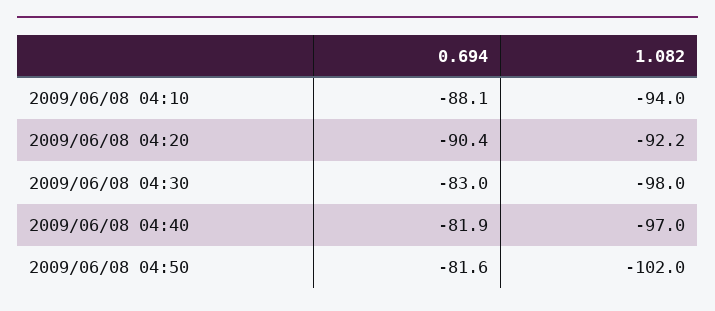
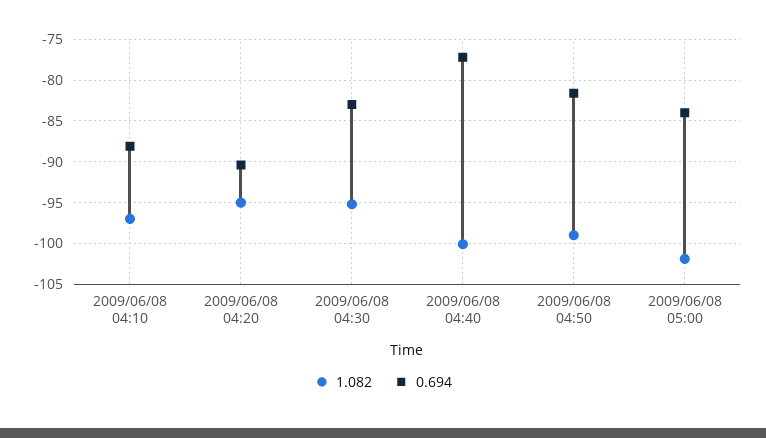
1.082, 2009/06/08 04:10: -94 -> -97
1.082, 2009/06/08 04:20: -92.2 -> -95
1.082, 2009/06/08 04:30: -98 -> -95
0.694, 2009/06/08 04:40: -81.9 -> -77
1.082, 2009/06/08 04:40: -97 -> -100
1.082, 2009/06/08 04:50: -102 -> -99
1.082, 2009/06/08 05:00: none -> -102
0.694, 2009/06/08 05:00: none -> -84

